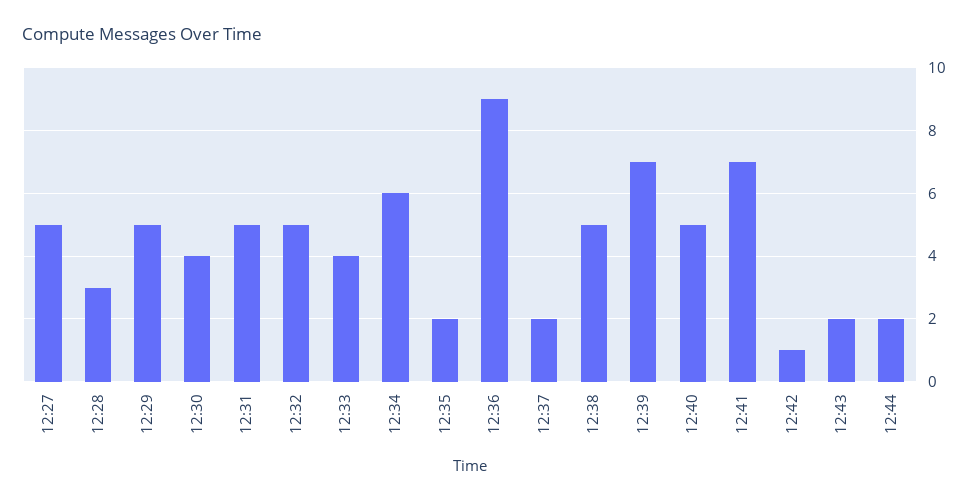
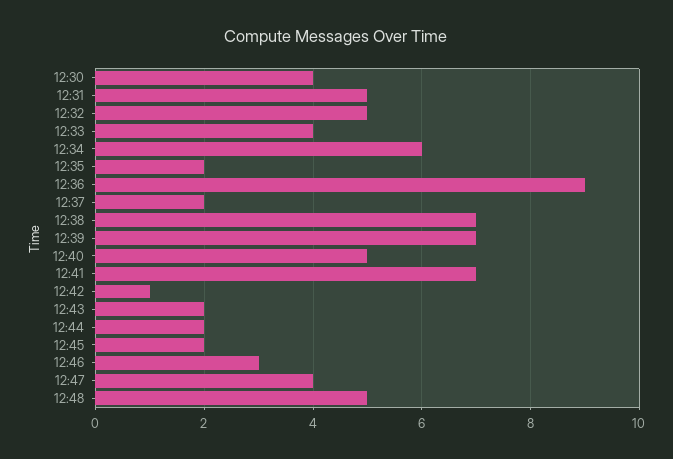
12:27: 5 -> none
12:28: 3 -> none
12:29: 5 -> none
12:38: 5 -> 7
12:45: none -> 2
12:46: none -> 3
12:47: none -> 4
12:48: none -> 5

